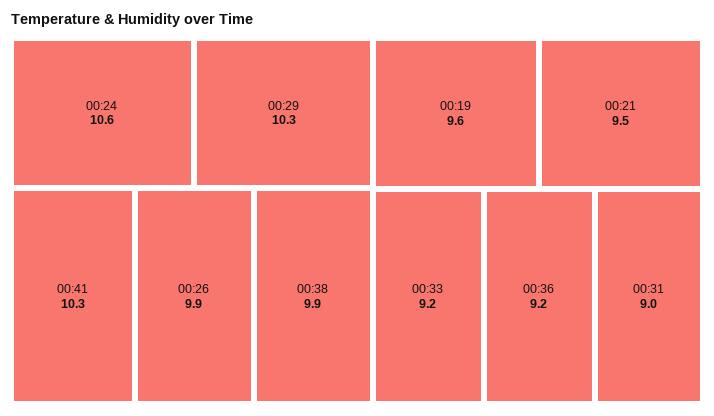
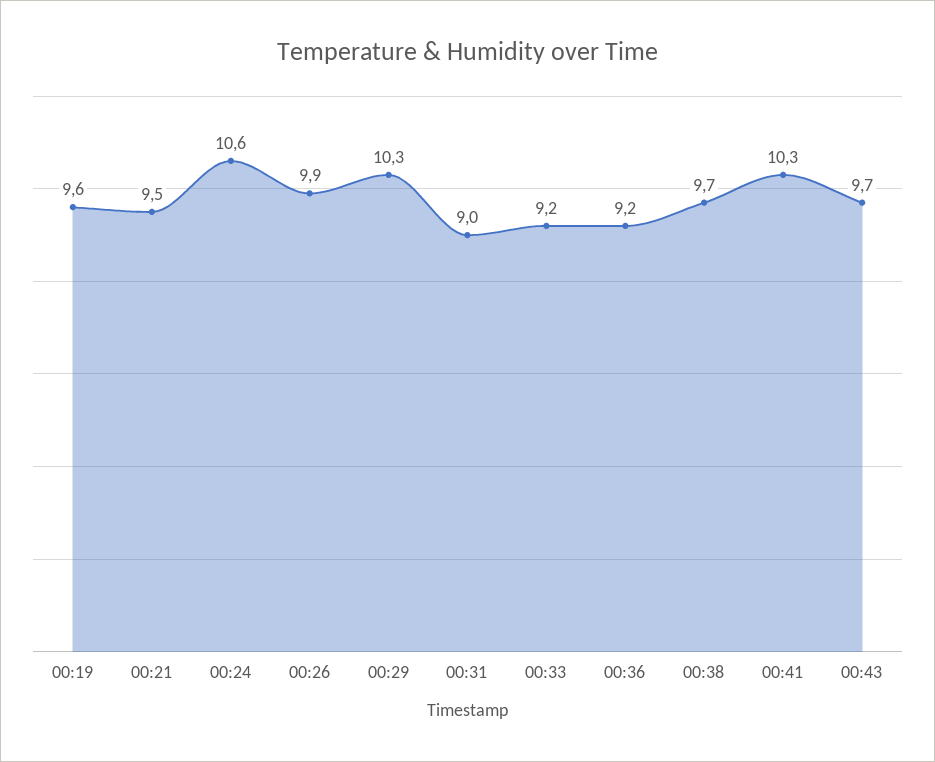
00:38: 9.9 -> 9.7
00:43: none -> 9.7

